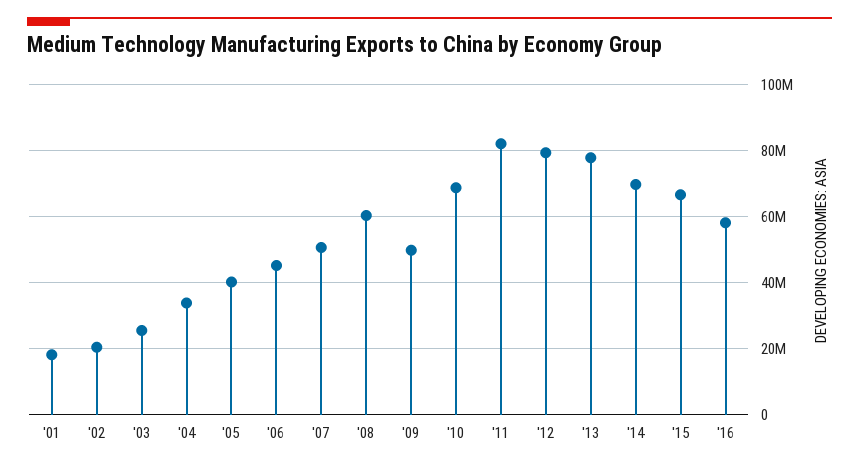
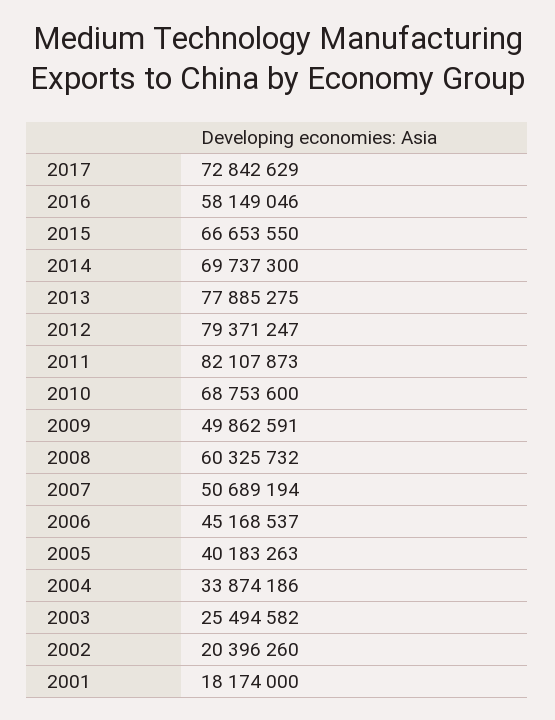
2017: none -> 72842629

